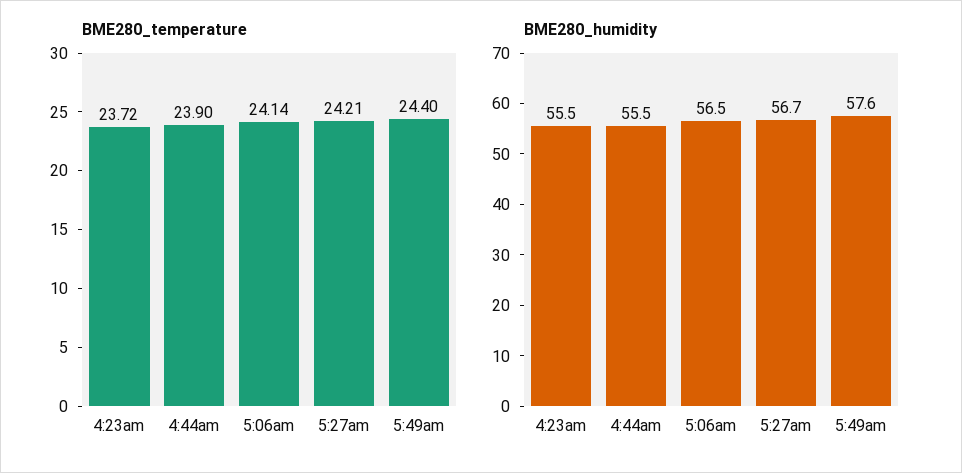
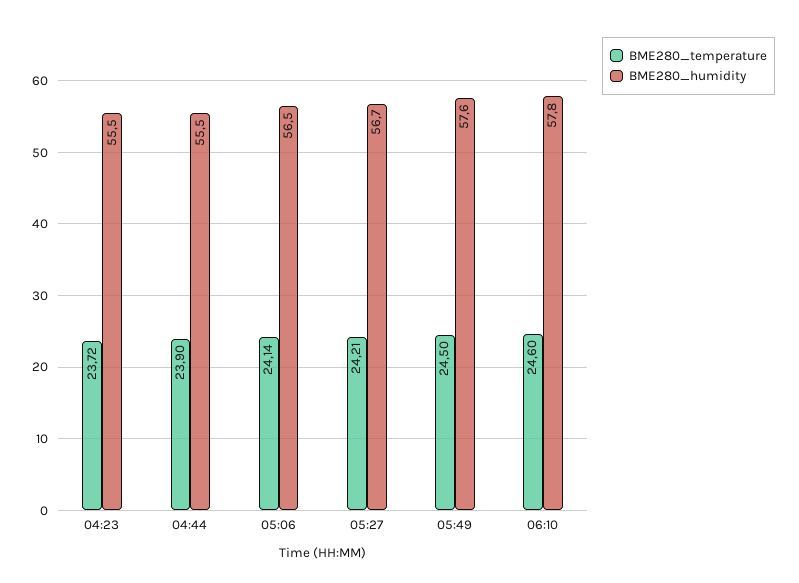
BME280_temperature, 5:49am: 24.4 -> 24.5
BME280_temperature, 06:10: none -> 24.6
BME280_humidity, 06:10: none -> 57.8

